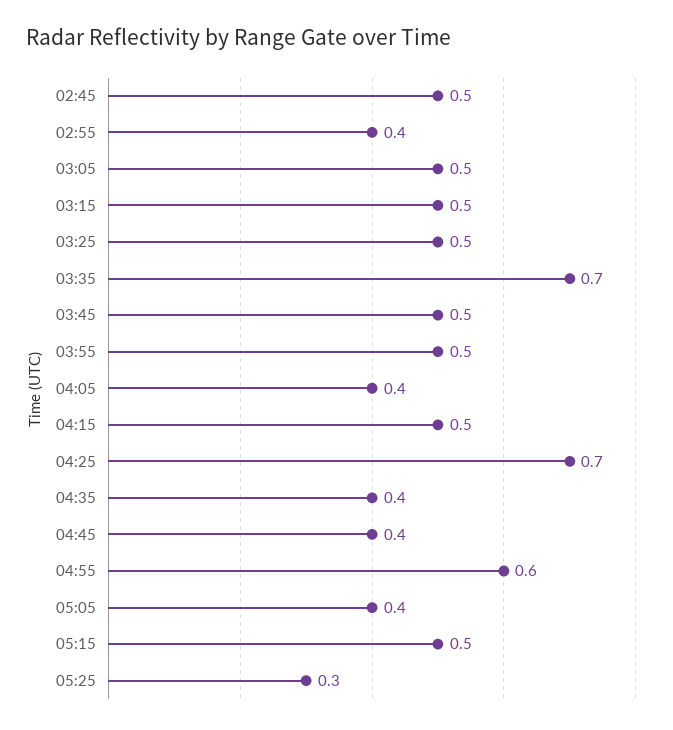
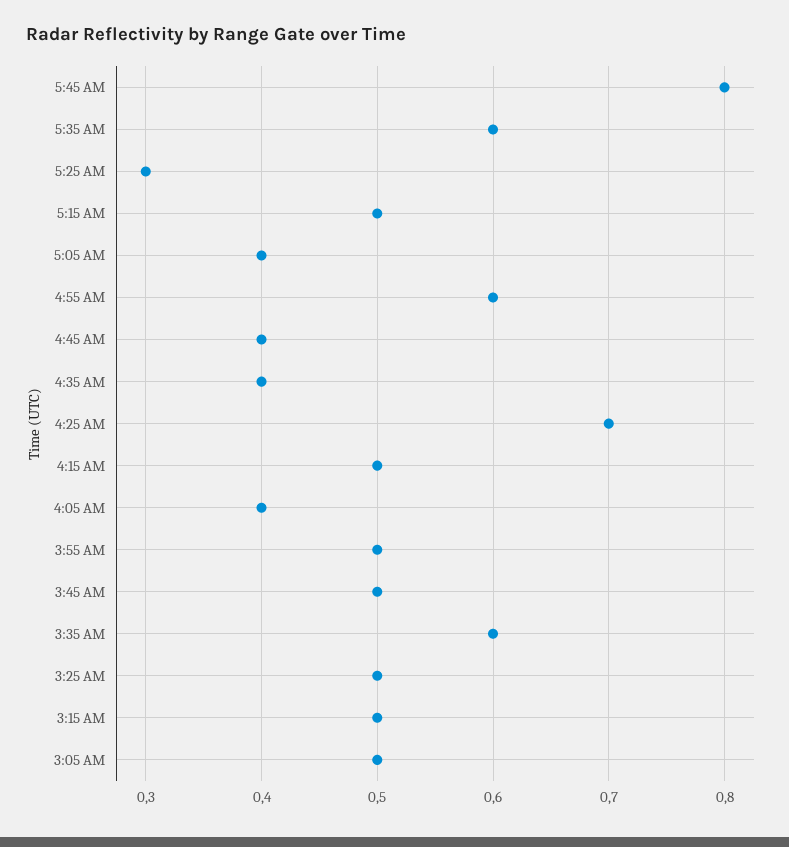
02:45: 0.5 -> none
02:55: 0.4 -> none
03:35: 0.7 -> 0.6
5:45 AM: none -> 0.8
5:35 AM: none -> 0.6

